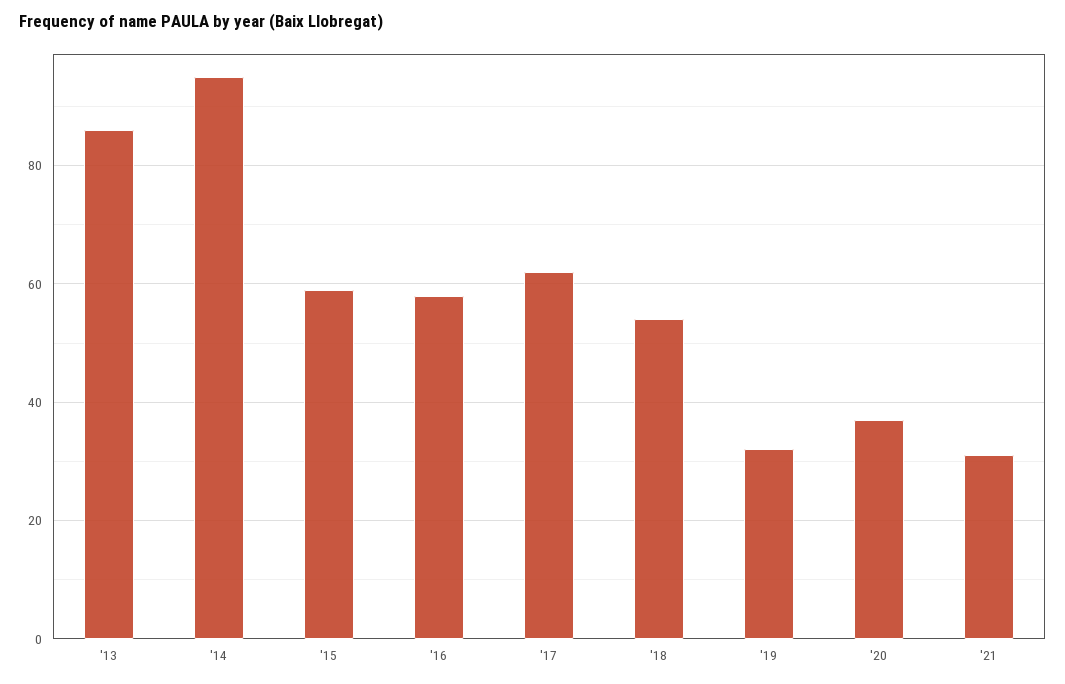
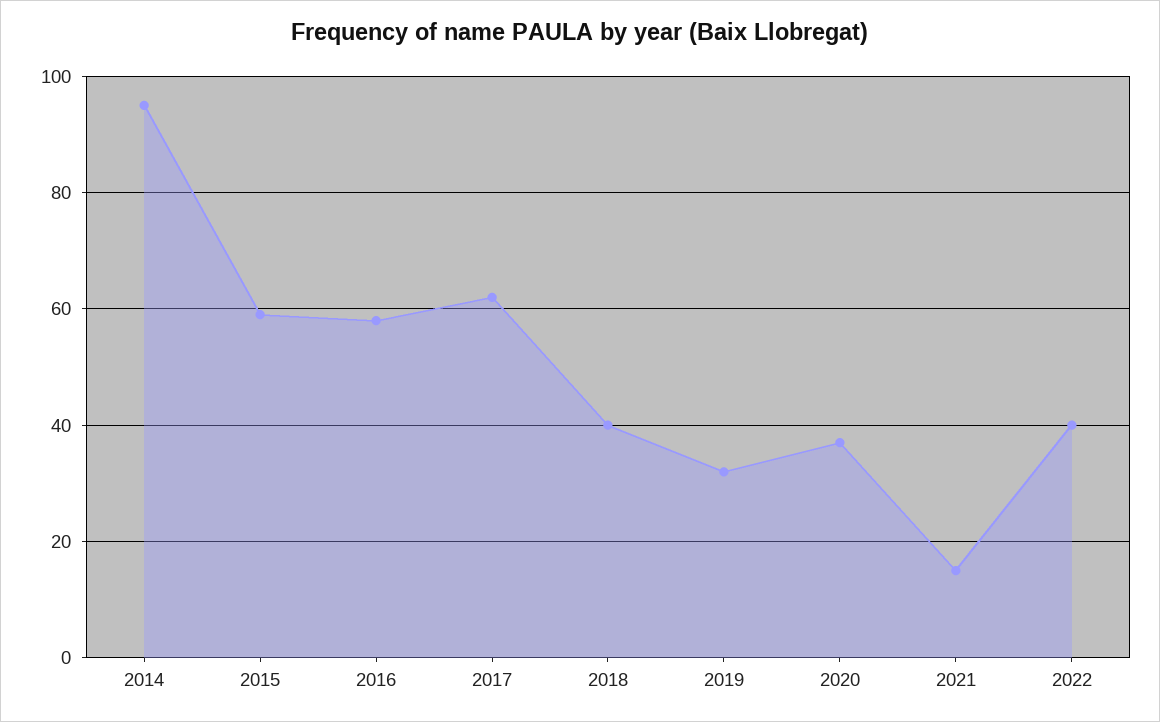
'13: 85 -> none
'18: 55 -> 40
'21: 30 -> 15
2022: none -> 40

